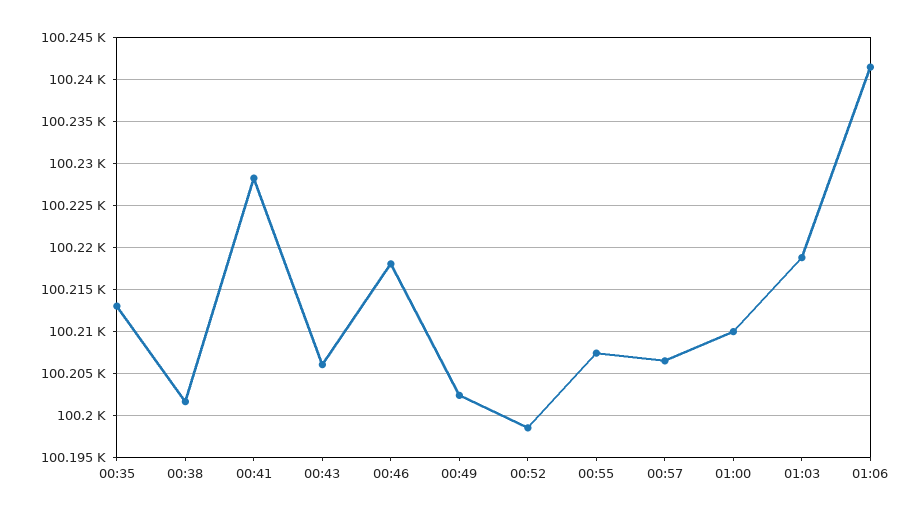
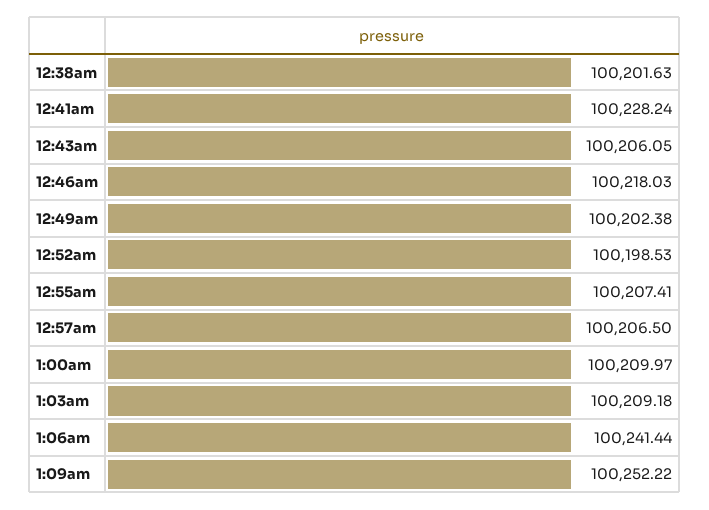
00:35: 100213 -> none
01:03: 100219 -> 100209.18
1:09am: none -> 100252.22

